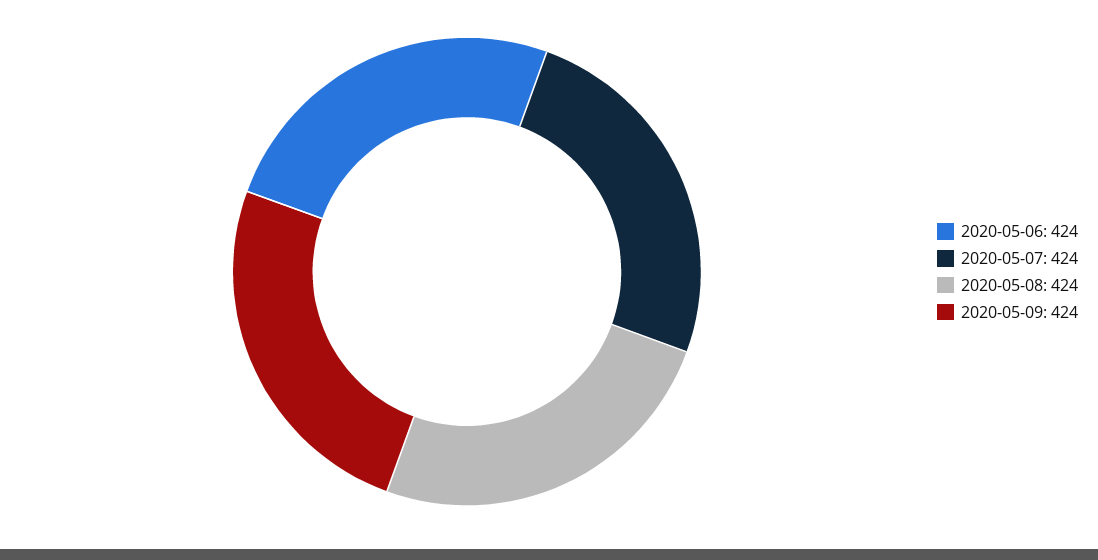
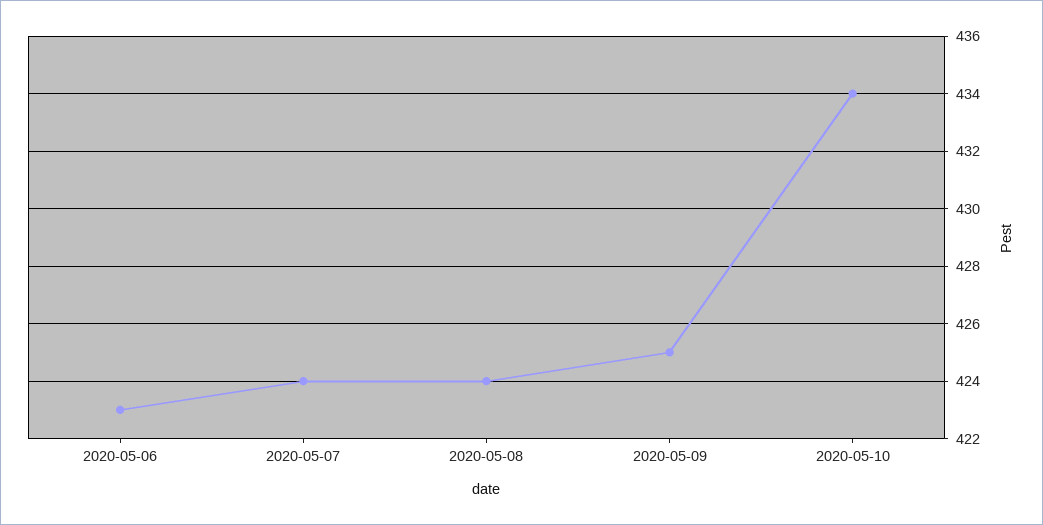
2020-05-06: 424 -> 423
2020-05-09: 424 -> 425
2020-05-10: none -> 434

